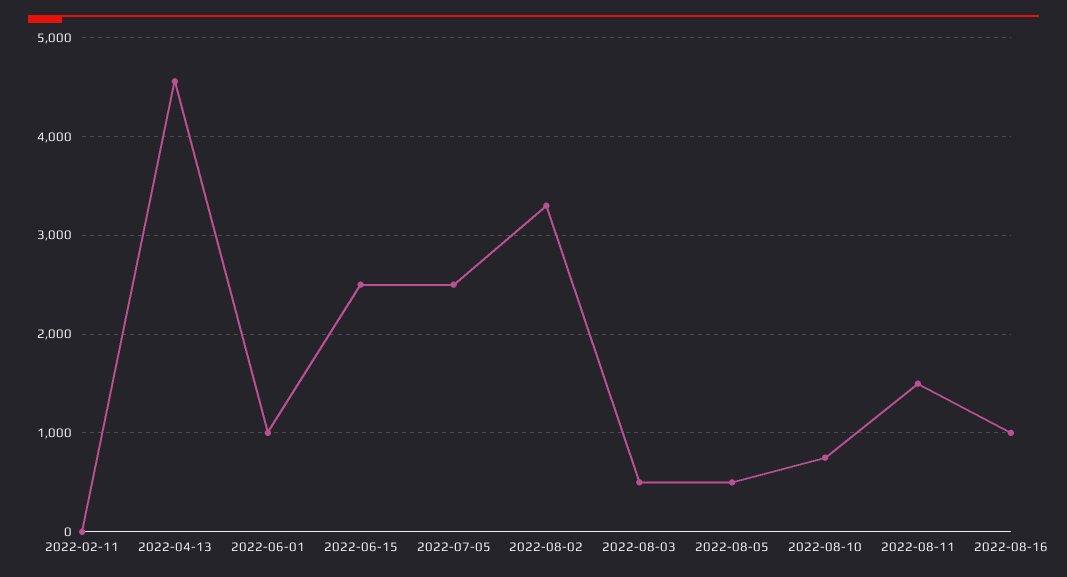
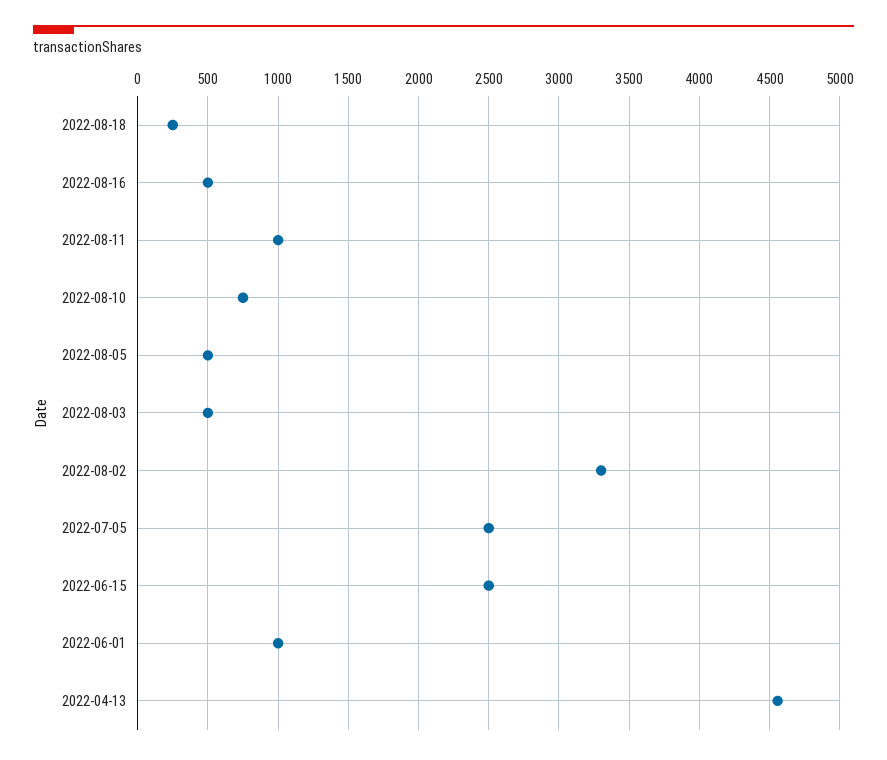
2022-02-11: 0 -> none
2022-08-11: 1500 -> 1000
2022-08-16: 1000 -> 500
2022-08-18: none -> 250

